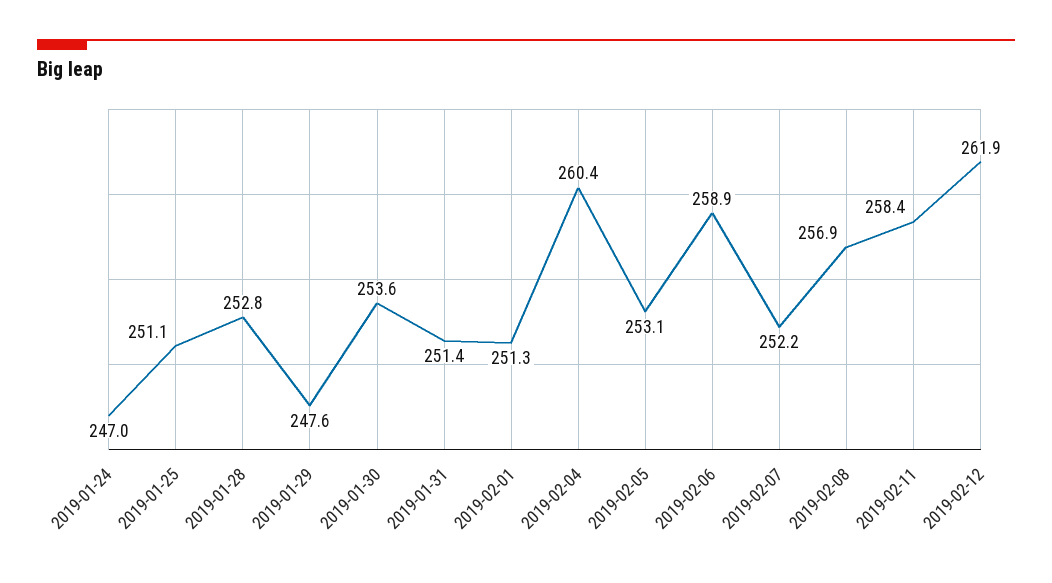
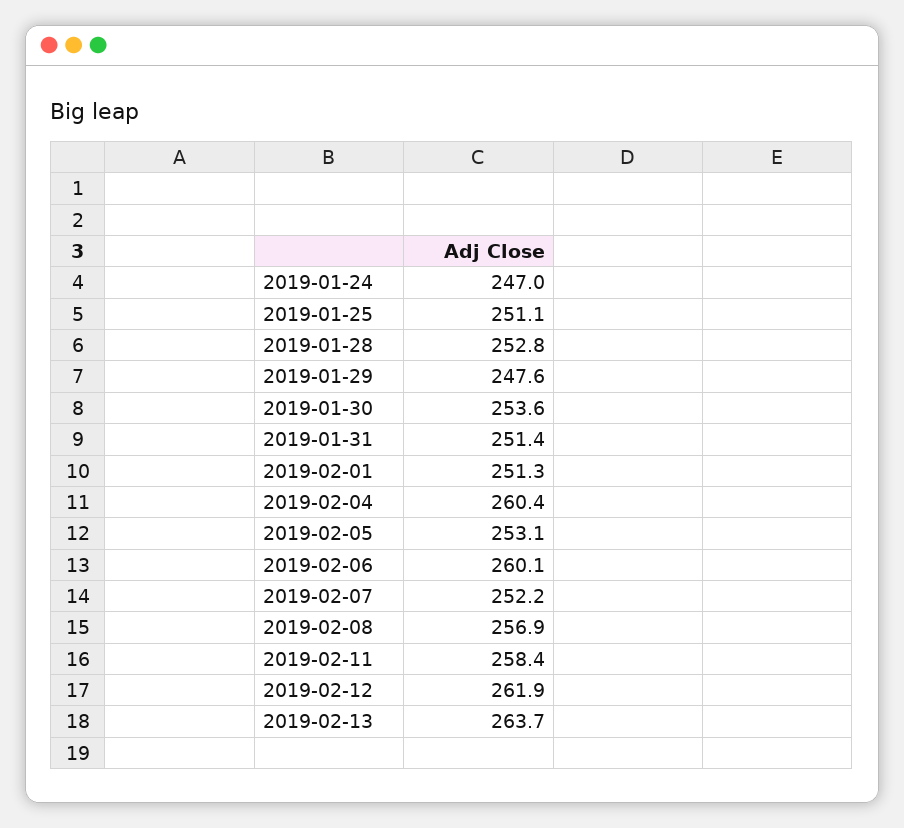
2019-02-06: 258.9 -> 260.1
2019-02-13: none -> 263.7

